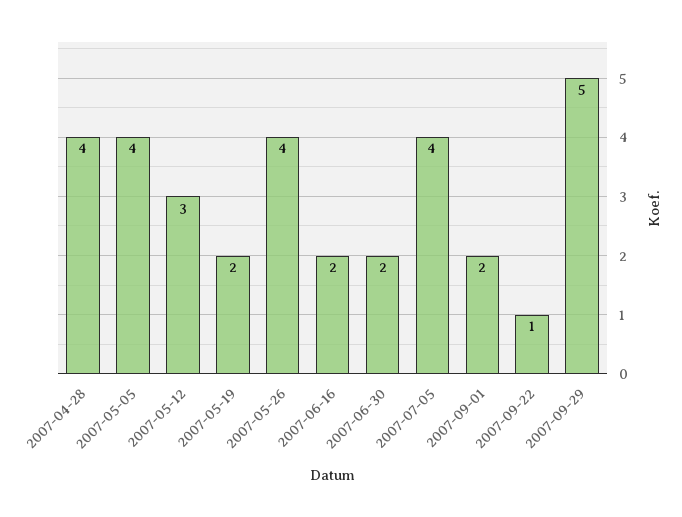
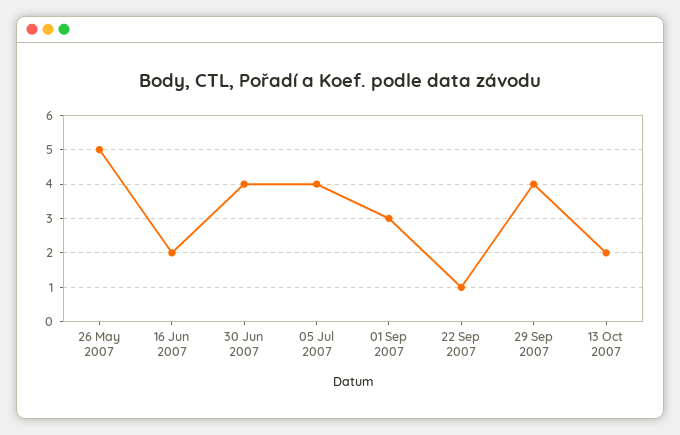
2007-04-28: 4 -> none
2007-05-05: 4 -> none
2007-05-12: 3 -> none
2007-05-19: 2 -> none
2007-05-26: 4 -> 5
2007-06-30: 2 -> 4
2007-09-01: 2 -> 3
2007-09-29: 5 -> 4
13 Oct 2007: none -> 2

